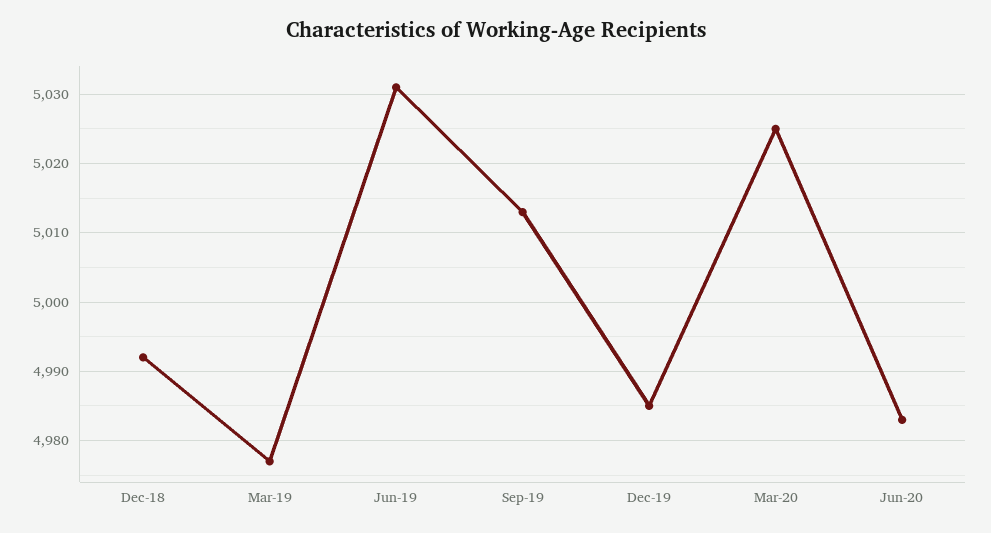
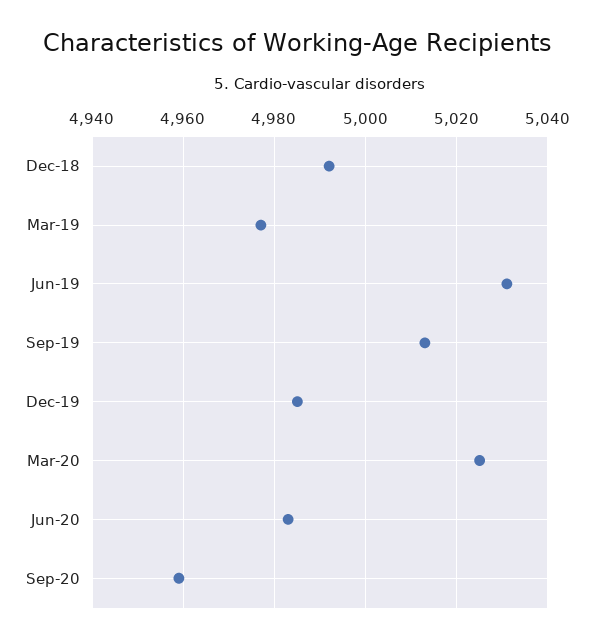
Sep-20: none -> 4960

